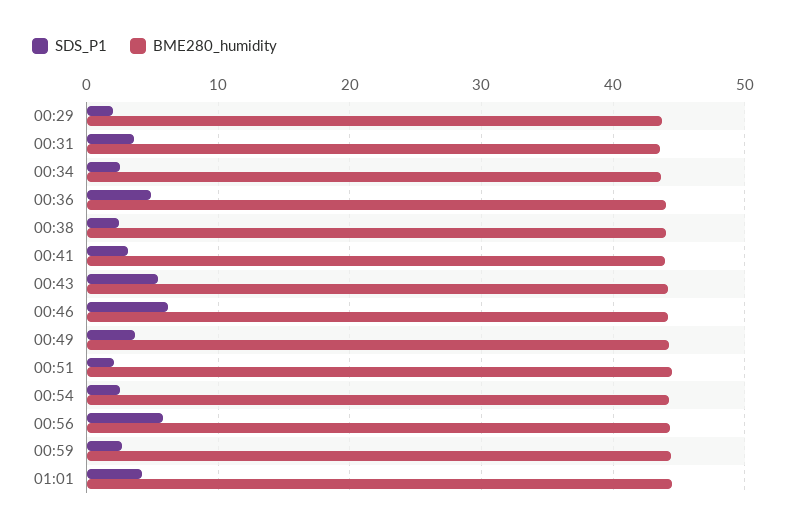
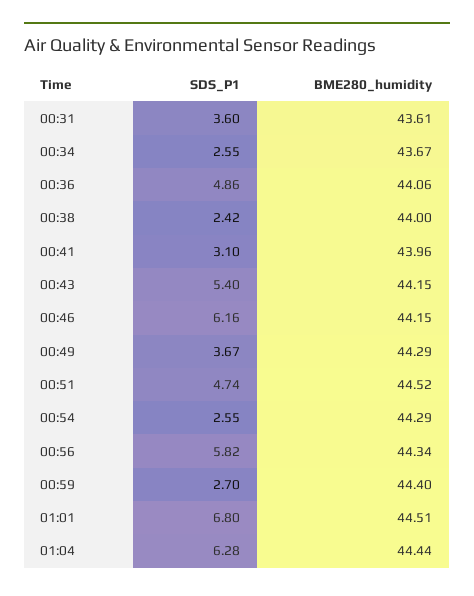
SDS_P1, 00:29: 2 -> none
BME280_humidity, 00:29: 44 -> none
SDS_P1, 00:51: 2 -> 4.74
SDS_P1, 01:01: 4 -> 6.8
SDS_P1, 01:04: none -> 6.28
BME280_humidity, 01:04: none -> 44.44

